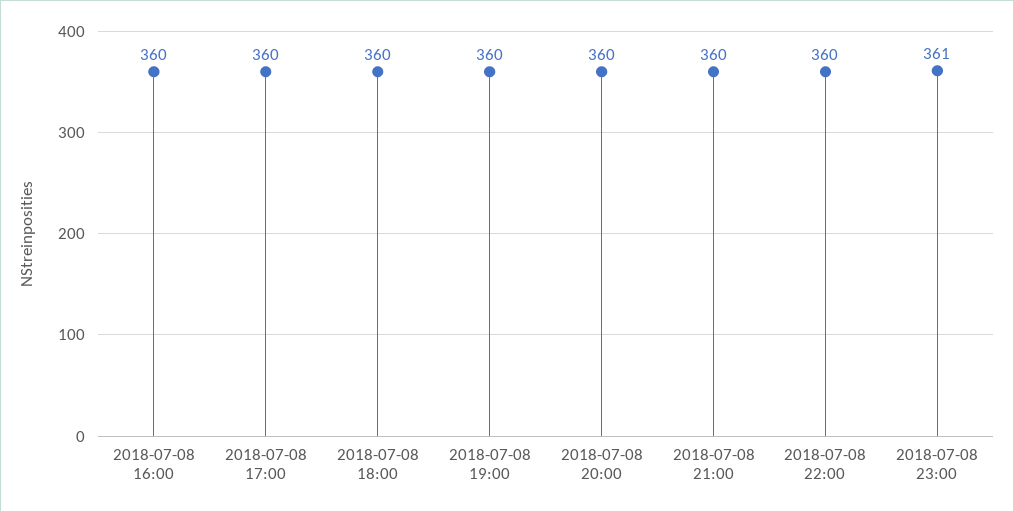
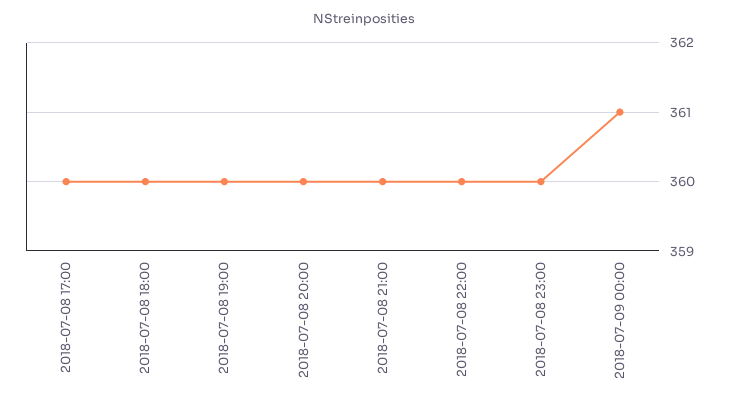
2018-07-08 16:00: 360 -> none
2018-07-08 23:00: 361 -> 360
2018-07-09 00:00: none -> 361

